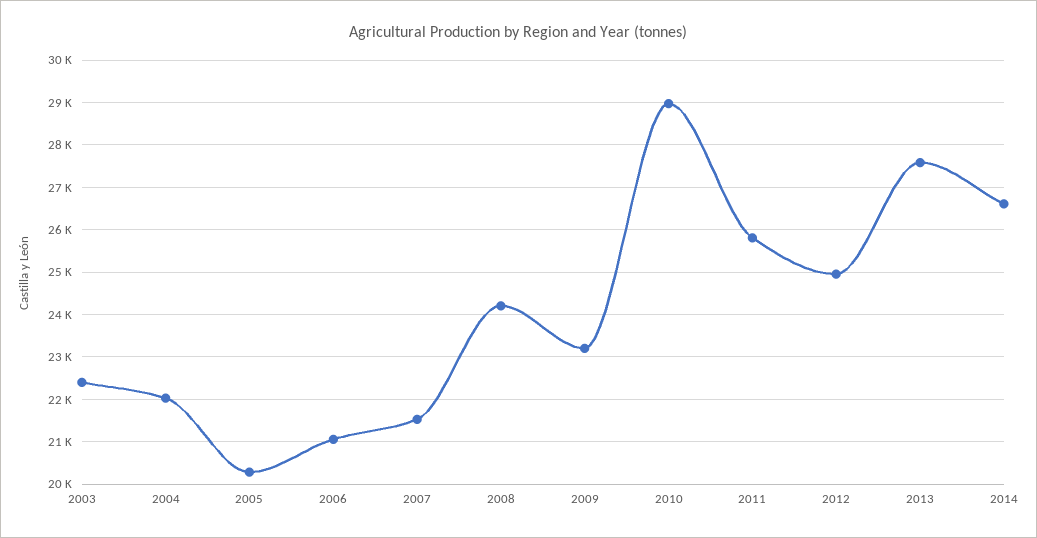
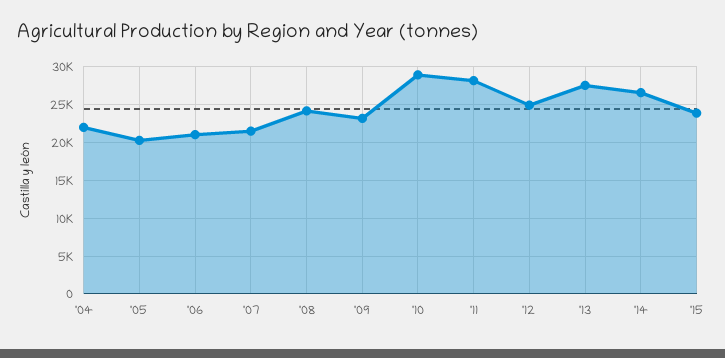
2003: 22400 -> none
2011: 25800 -> 28000
'15: none -> 24000

